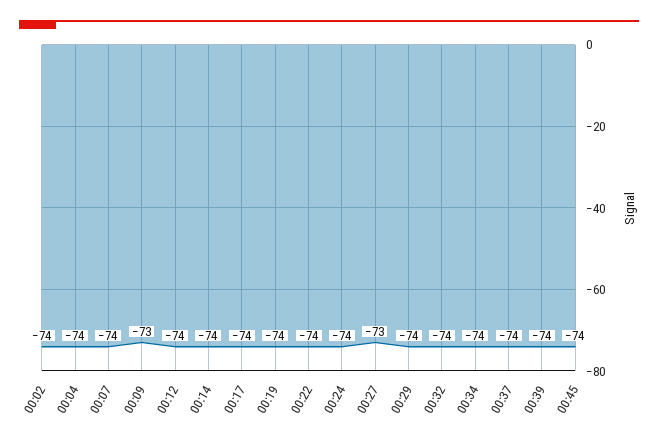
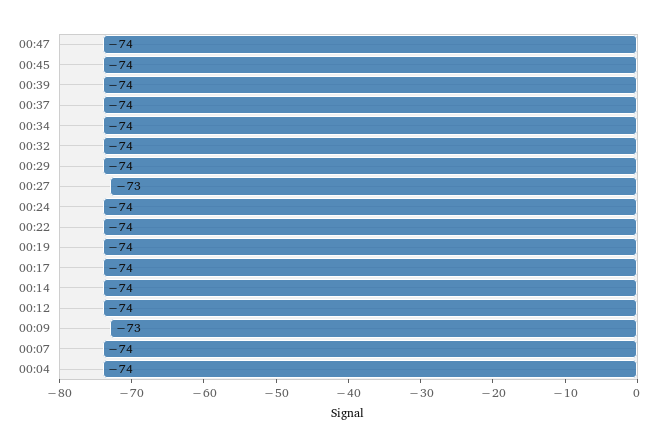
00:02: -74 -> none
00:47: none -> -74

